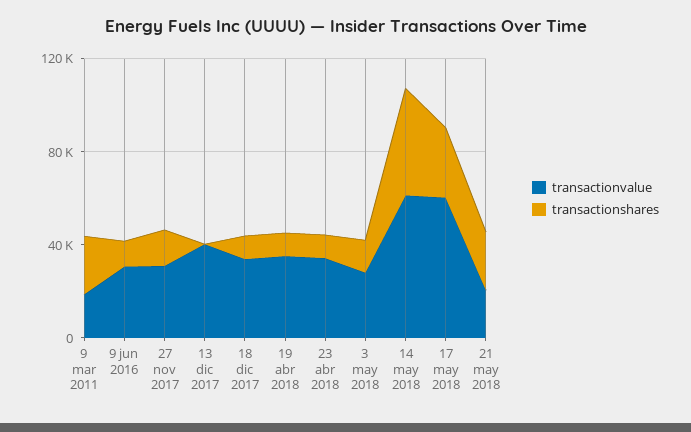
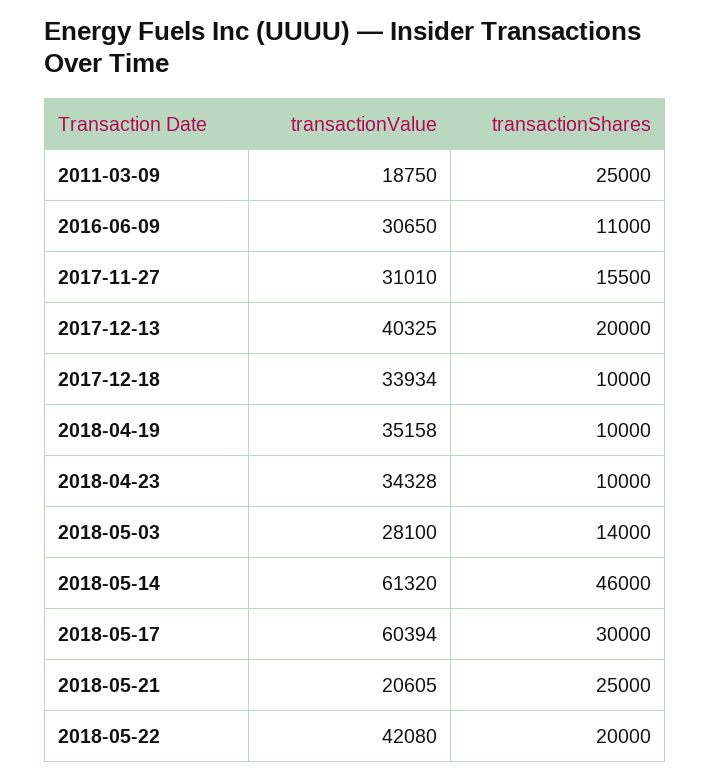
transactionshares, 13 dic 2017: 0 -> 20000
transactionvalue, 2018-05-22: none -> 42080
transactionshares, 2018-05-22: none -> 20000

